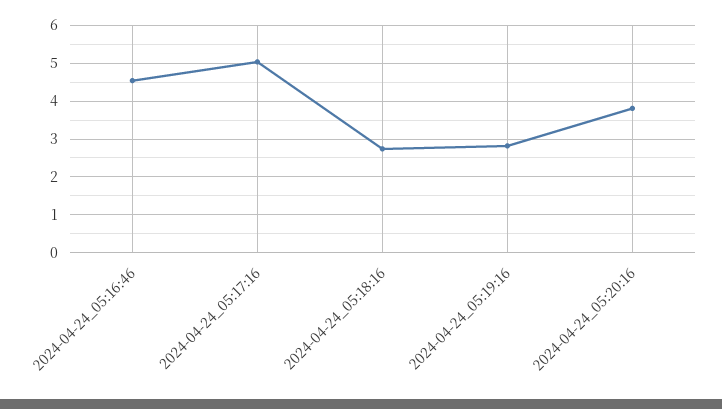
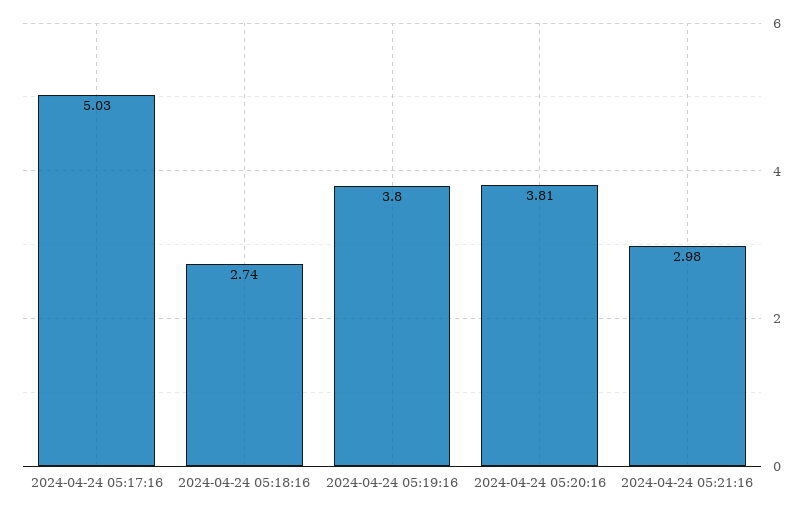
2024-04-24_05:16:46: 4.6 -> none
2024-04-24_05:19:16: 2.8 -> 3.8
2024-04-24 05:21:16: none -> 2.98

